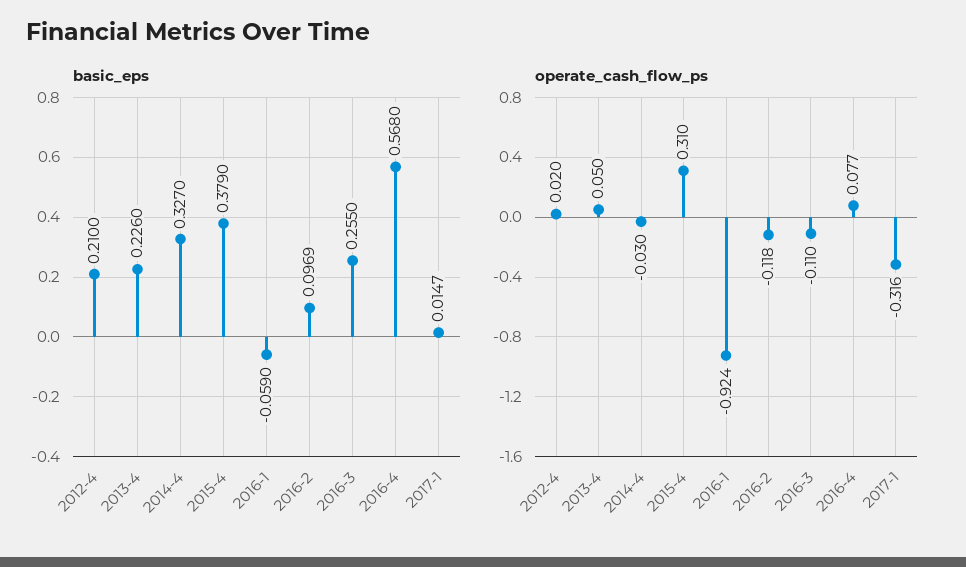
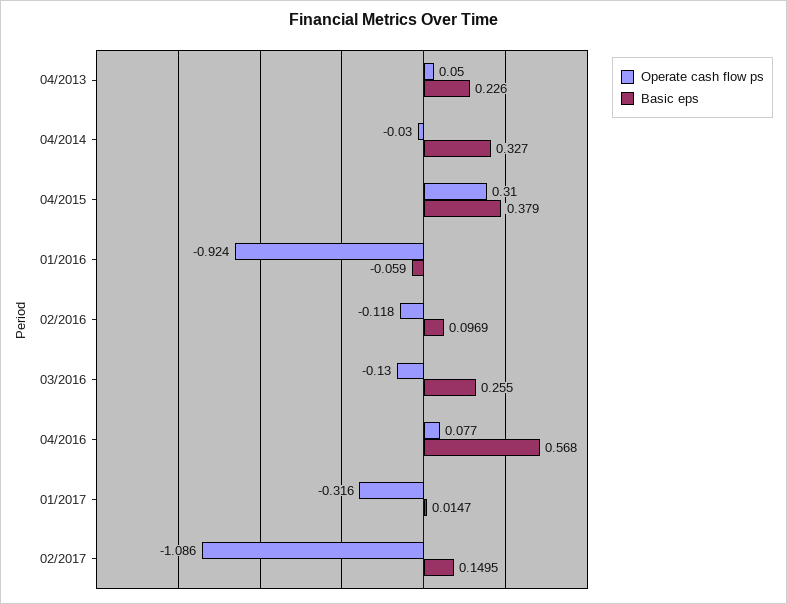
basic_eps, 2012-4: 0.21 -> none
operate_cash_flow_ps, 2012-4: 0.02 -> none
operate_cash_flow_ps, 2016-3: -0.11 -> -0.13
operate_cash_flow_ps, 02/2017: none -> -1.086
basic_eps, 02/2017: none -> 0.1495

